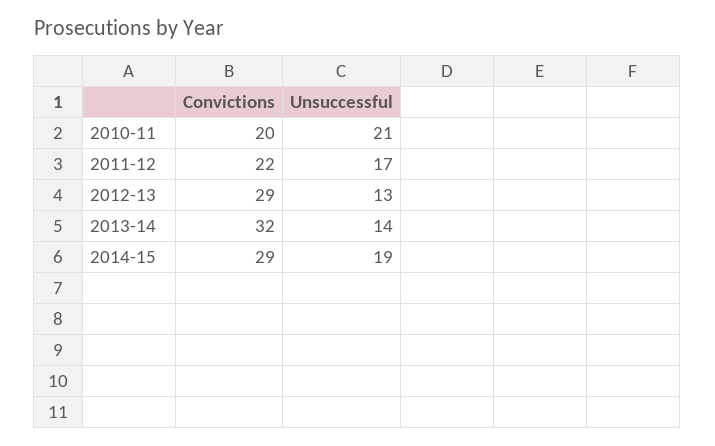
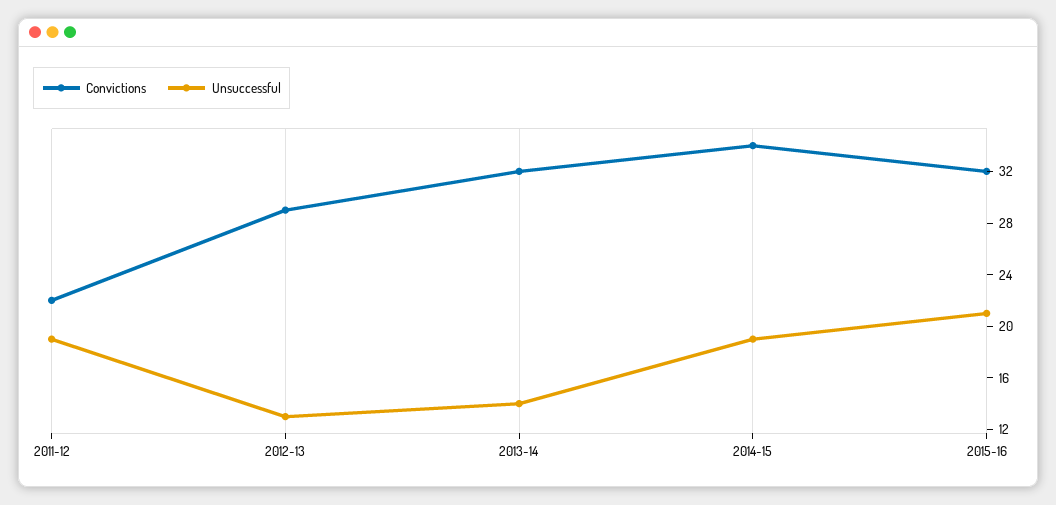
Convictions, 2010-11: 20 -> none
Unsuccessful, 2010-11: 21 -> none
Unsuccessful, 2011-12: 17 -> 19
Convictions, 2014-15: 29 -> 34
Convictions, 2015-16: none -> 32
Unsuccessful, 2015-16: none -> 21

